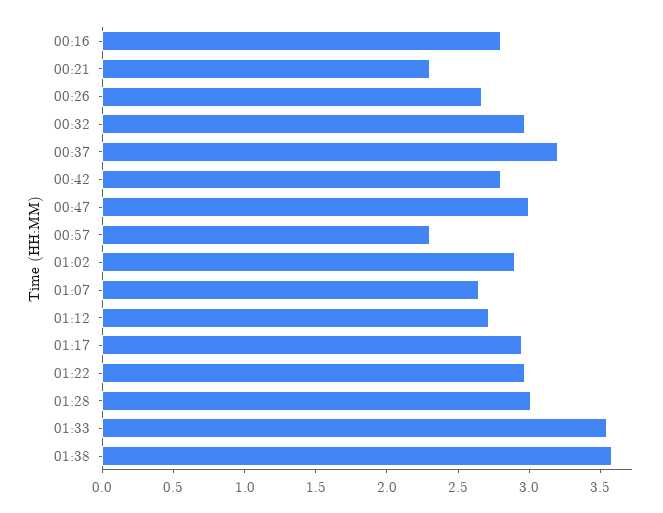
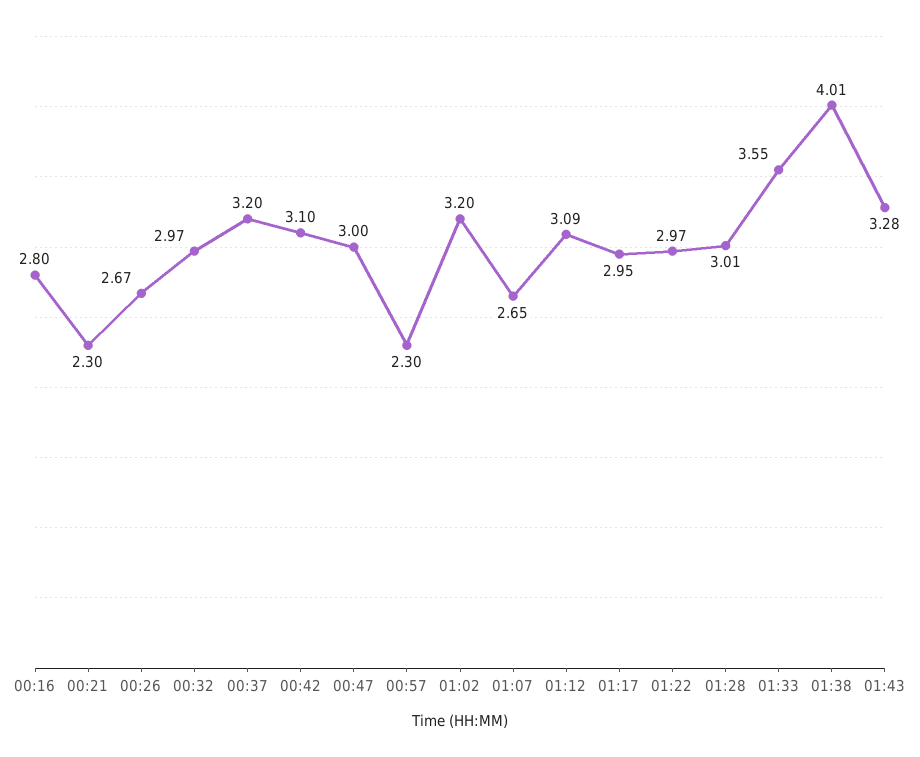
00:42: 2.8 -> 3.1
01:02: 2.9 -> 3.2
01:12: 2.7 -> 3.09
01:38: 3.6 -> 4.01
01:43: none -> 3.28

